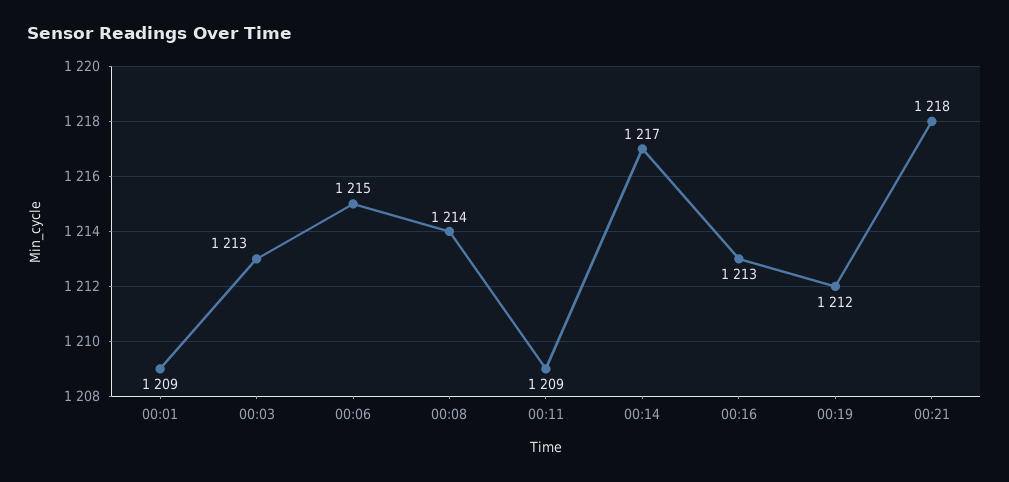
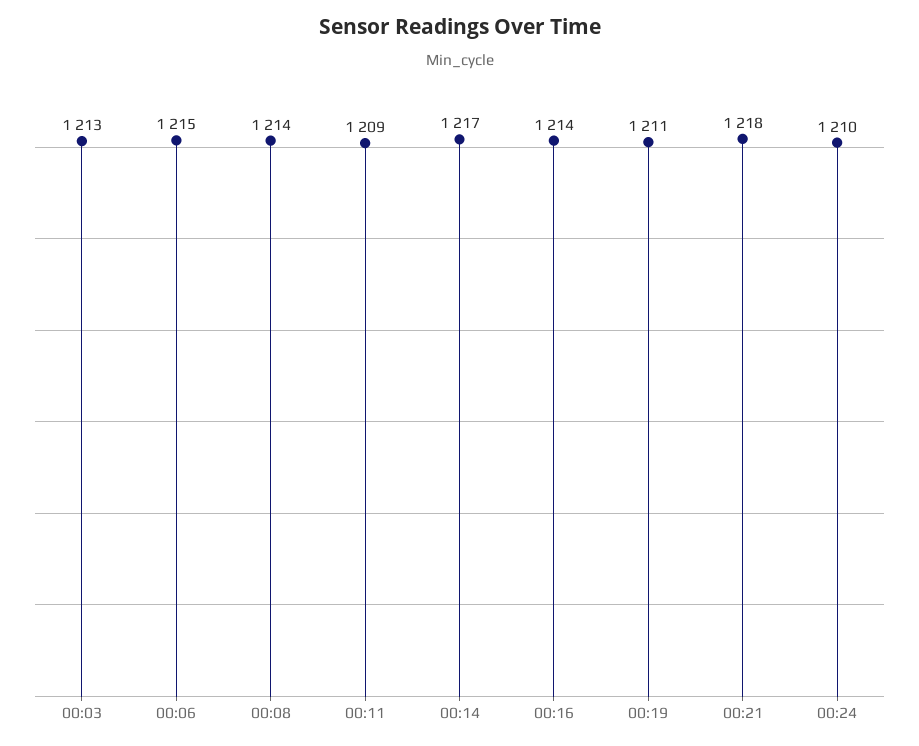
00:01: 1209 -> none
00:16: 1213 -> 1214
00:19: 1212 -> 1211
00:24: none -> 1210

